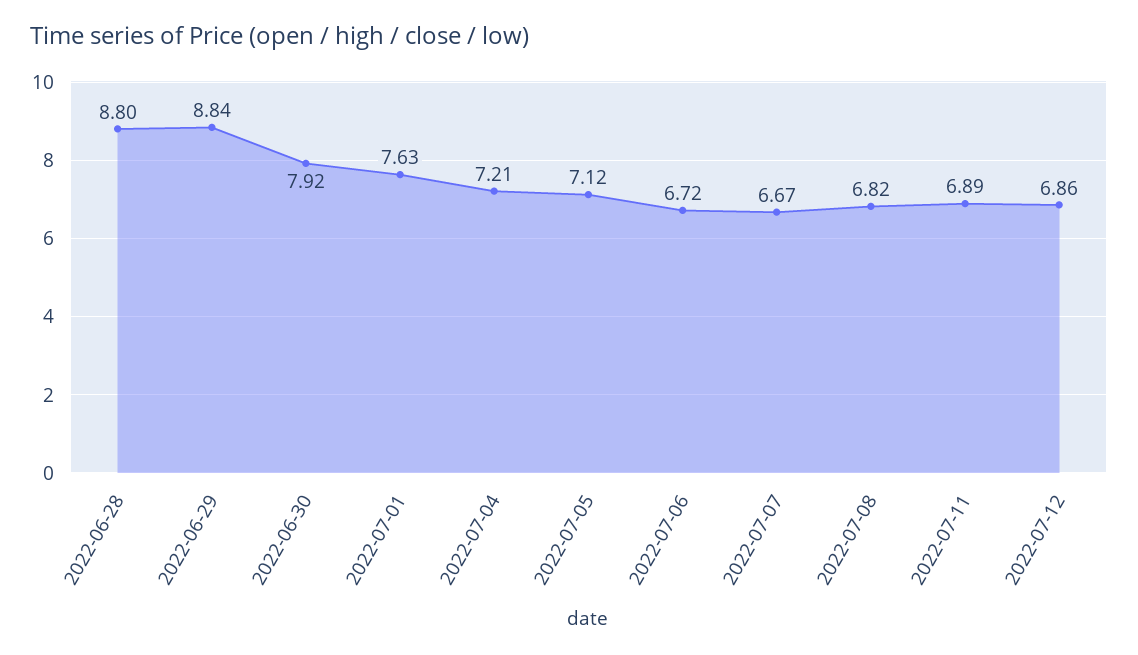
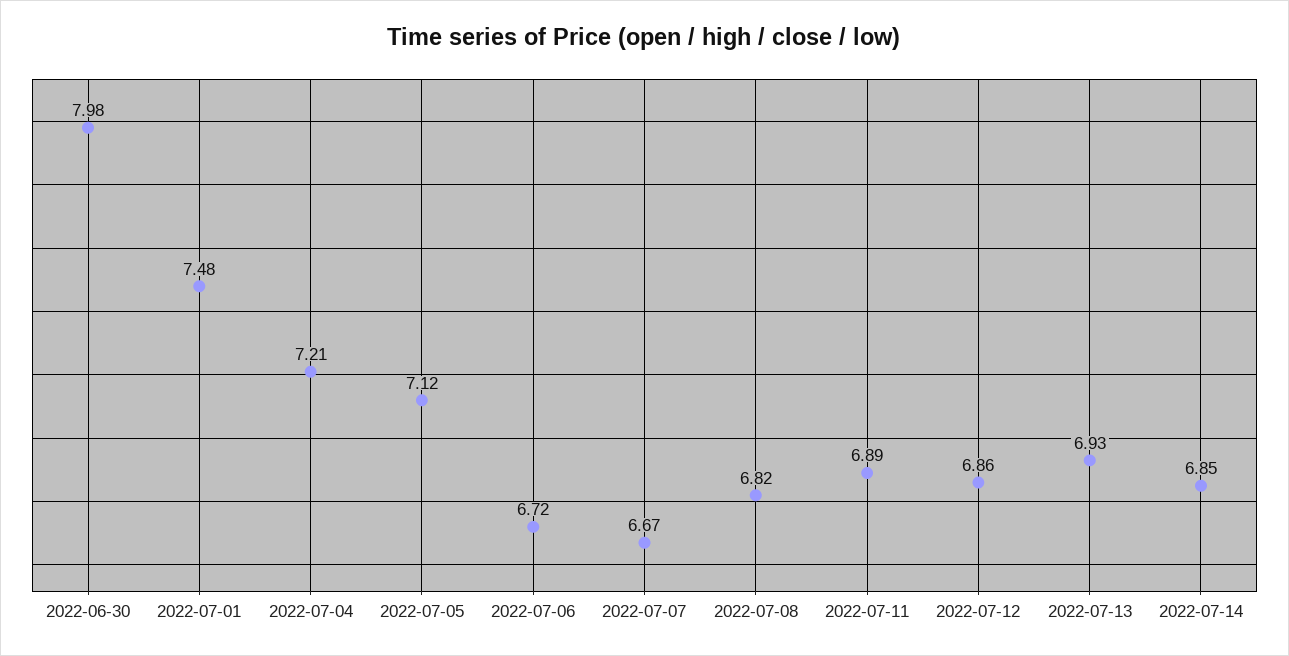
2022-06-28: 8.8 -> none
2022-06-29: 8.84 -> none
2022-06-30: 7.92 -> 7.98
2022-07-01: 7.63 -> 7.48
2022-07-13: none -> 6.93
2022-07-14: none -> 6.85

